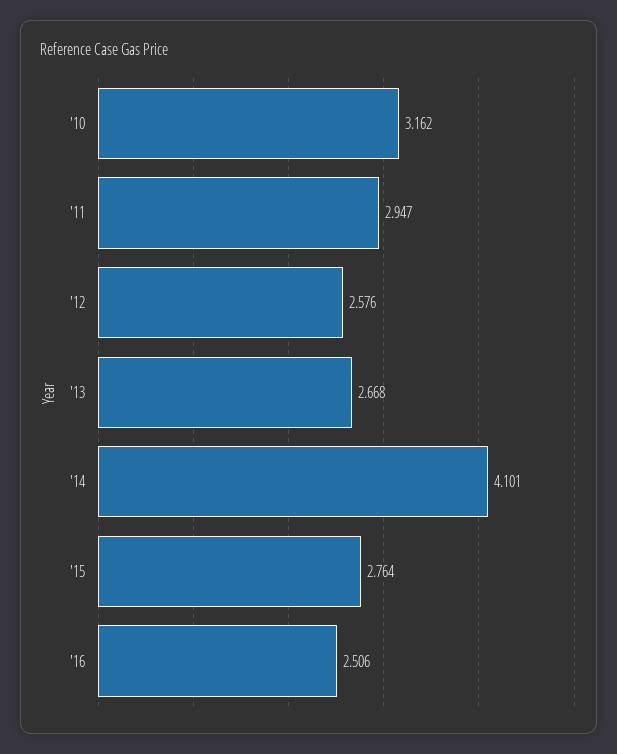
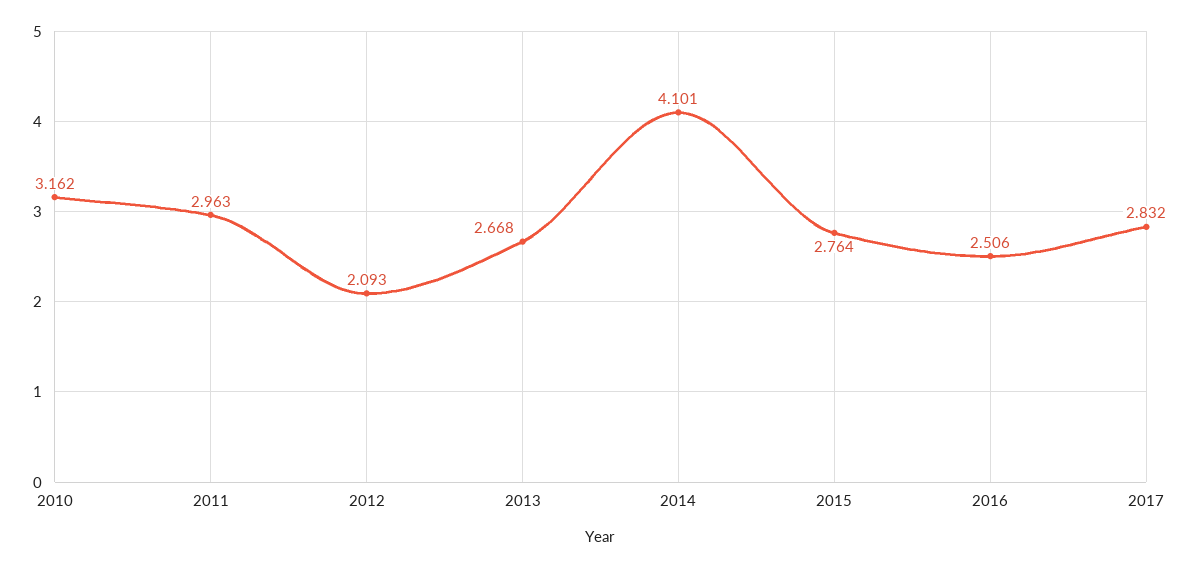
'11: 2.947 -> 2.963
'12: 2.576 -> 2.093
2017: none -> 2.832

